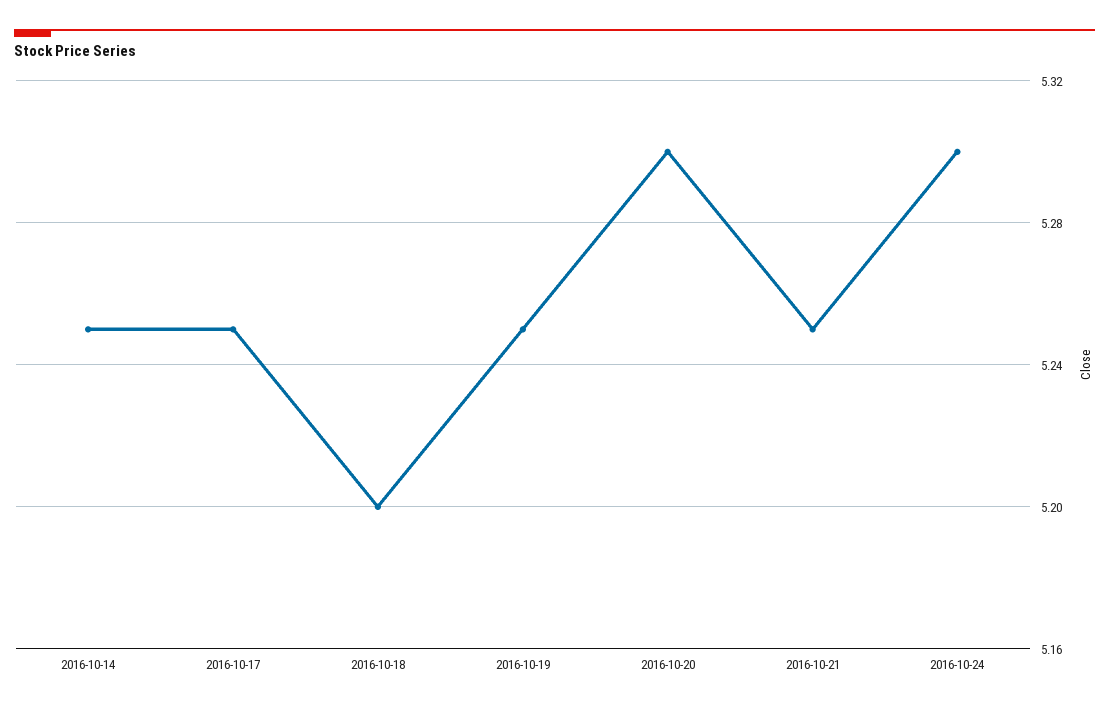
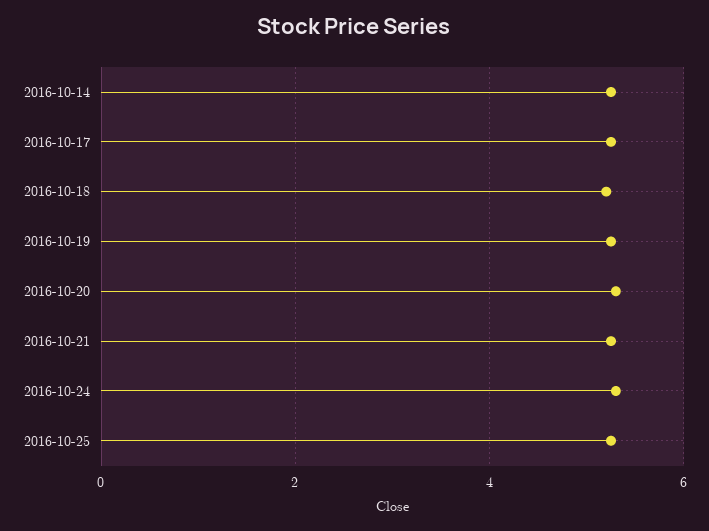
2016-10-25: none -> 5.2

